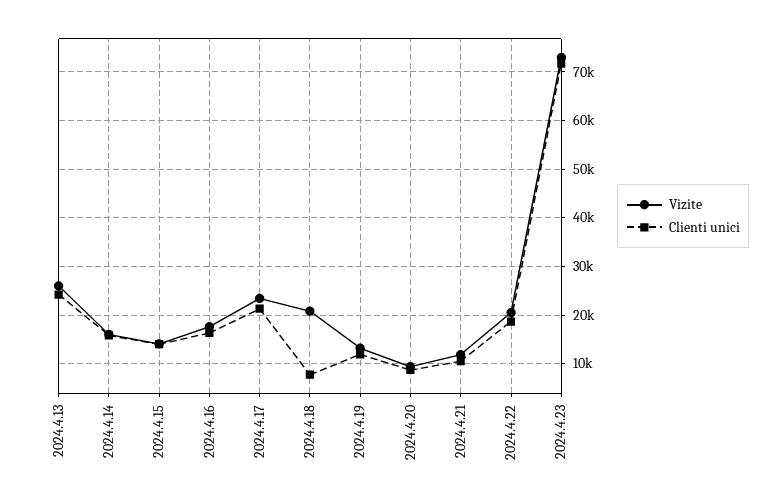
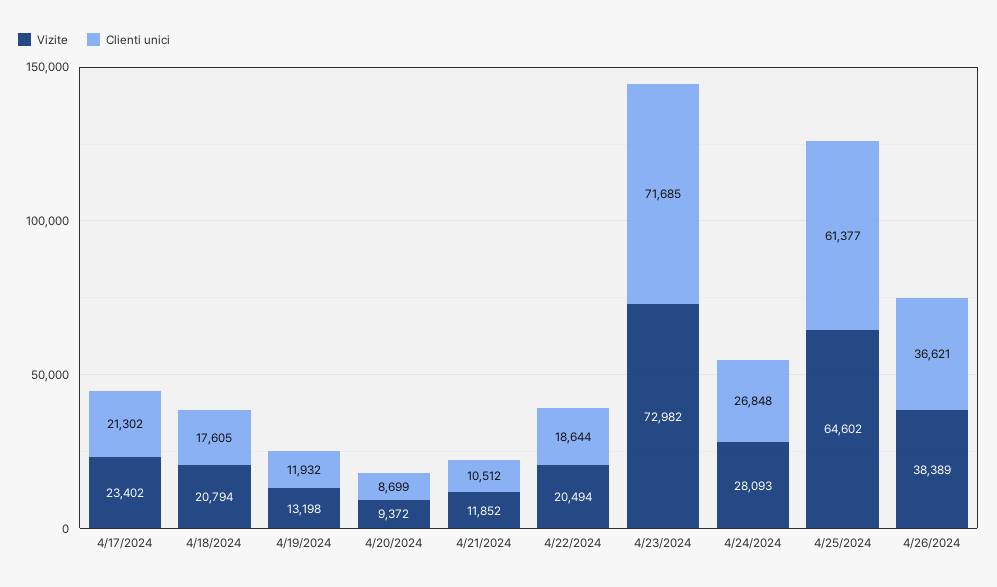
Vizite, 2024.4.13: 26000 -> none
Clienti unici, 2024.4.13: 24000 -> none
Vizite, 2024.4.14: 16000 -> none
Clienti unici, 2024.4.14: 16000 -> none
Vizite, 2024.4.15: 14000 -> none
Clienti unici, 2024.4.15: 14000 -> none
Vizite, 2024.4.16: 18000 -> none
Clienti unici, 2024.4.16: 16000 -> none
Clienti unici, 2024.4.18: 8000 -> 17605
Vizite, 4/24/2024: none -> 28093
Clienti unici, 4/24/2024: none -> 26848
Vizite, 4/25/2024: none -> 64602
Clienti unici, 4/25/2024: none -> 61377
Vizite, 4/26/2024: none -> 38389
Clienti unici, 4/26/2024: none -> 36621

